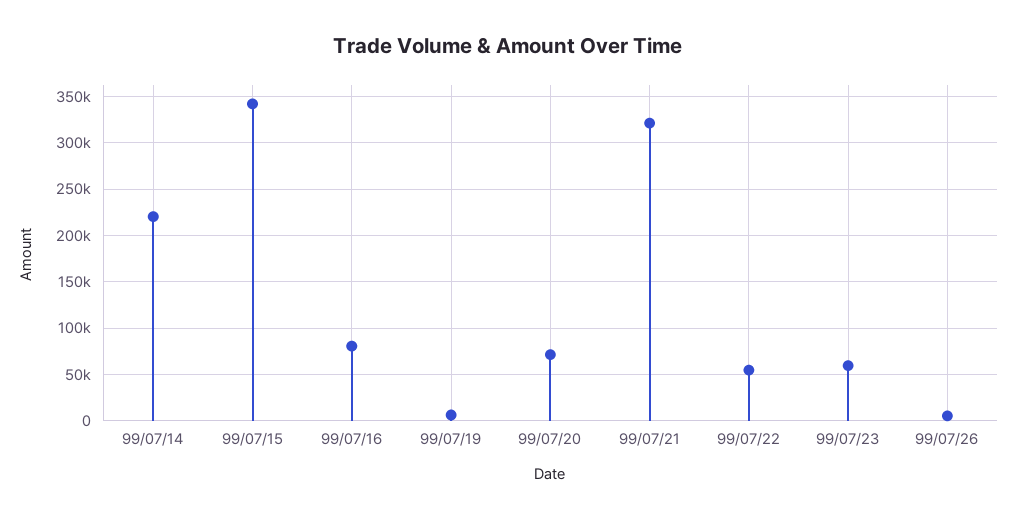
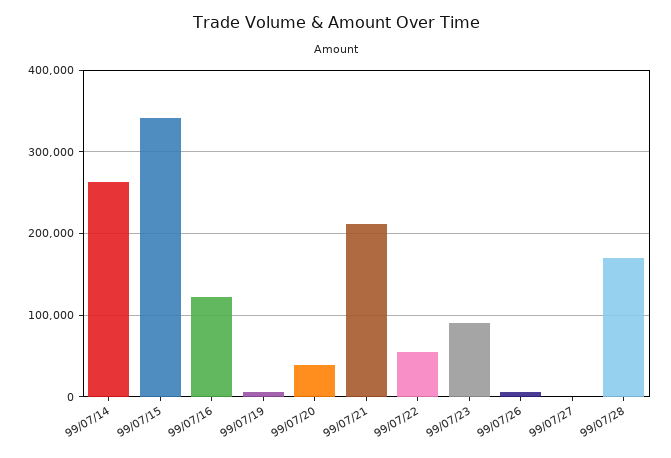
99/07/14: 220000 -> 260000
99/07/16: 80000 -> 120000
99/07/20: 70000 -> 40000
99/07/21: 320000 -> 210000
99/07/23: 60000 -> 90000
99/07/27: none -> 0
99/07/28: none -> 170000

